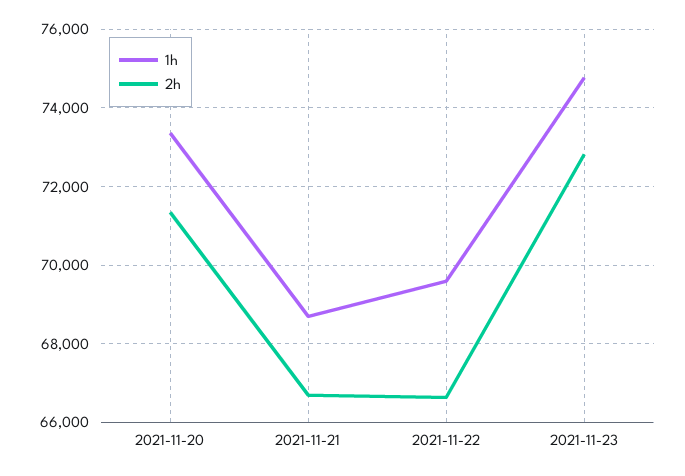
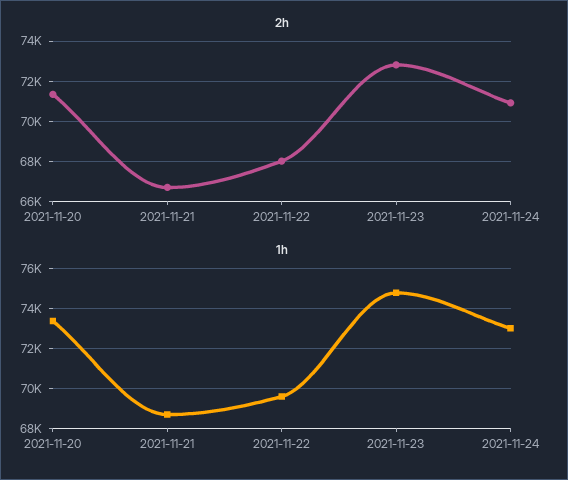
2h, 2021-11-22: 66600 -> 68000
2h, 2021-11-24: none -> 71000
1h, 2021-11-24: none -> 73000

